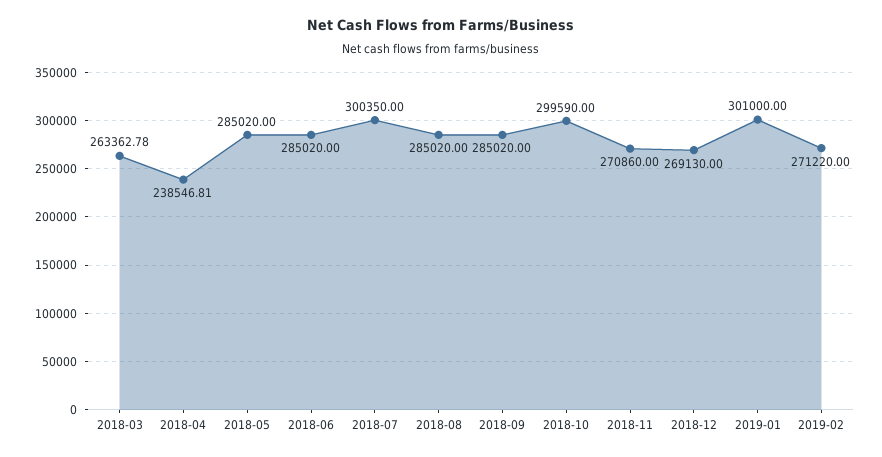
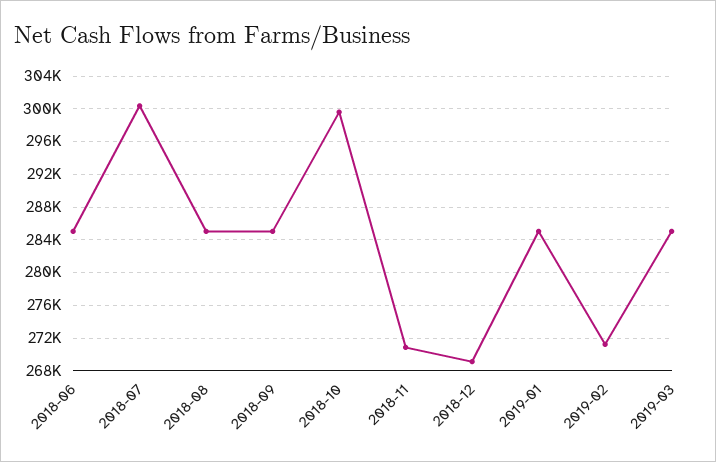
2018-03: 263362.78 -> none
2018-04: 238546.81 -> none
2018-05: 285020 -> none
2019-01: 301000 -> 285000
2019-03: none -> 285000

